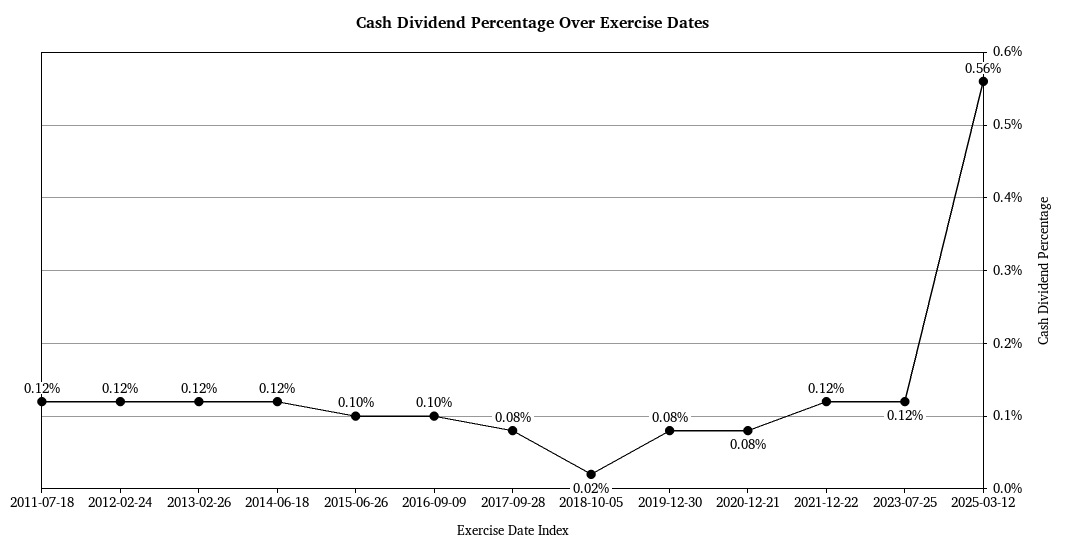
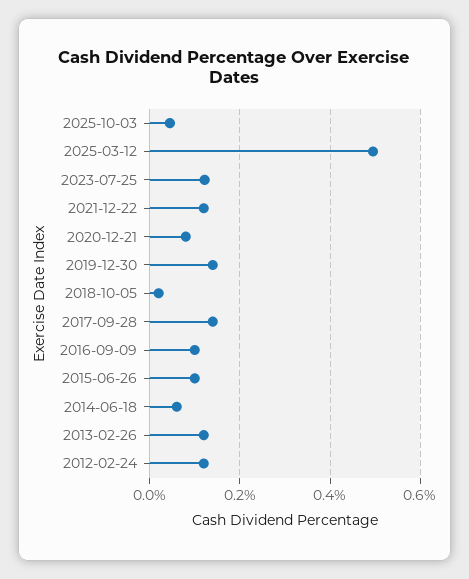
2011-07-18: 0.12 -> none
2014-06-18: 0.12 -> 0.06
2017-09-28: 0.08 -> 0.14
2019-12-30: 0.08 -> 0.14
2025-03-12: 0.56 -> 0.5
2025-10-03: none -> 0.04

